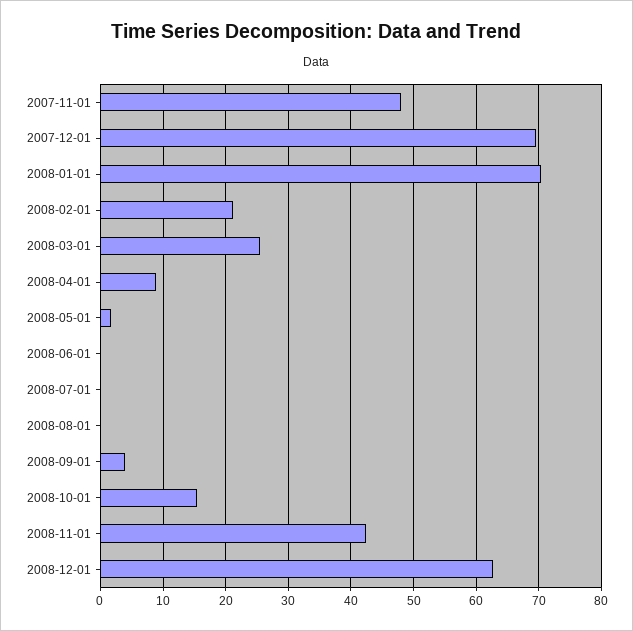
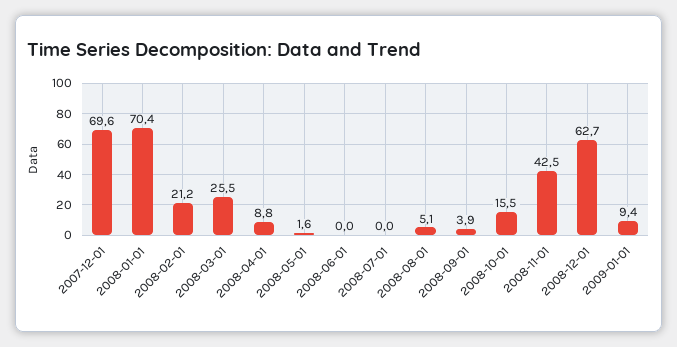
2007-11-01: 48 -> none
2008-08-01: 0 -> 5.1
2009-01-01: none -> 9.4

